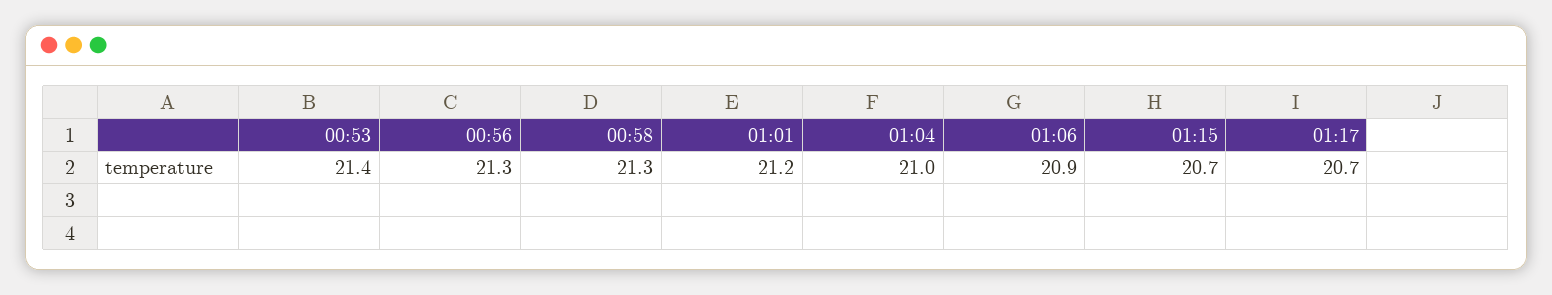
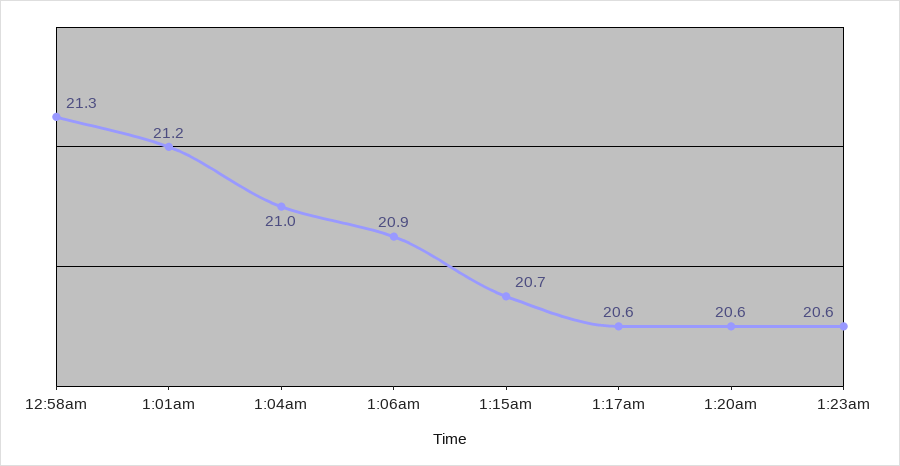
00:53: 21.4 -> none
00:56: 21.3 -> none
01:17: 20.7 -> 20.6
1:20am: none -> 20.6
1:23am: none -> 20.6

